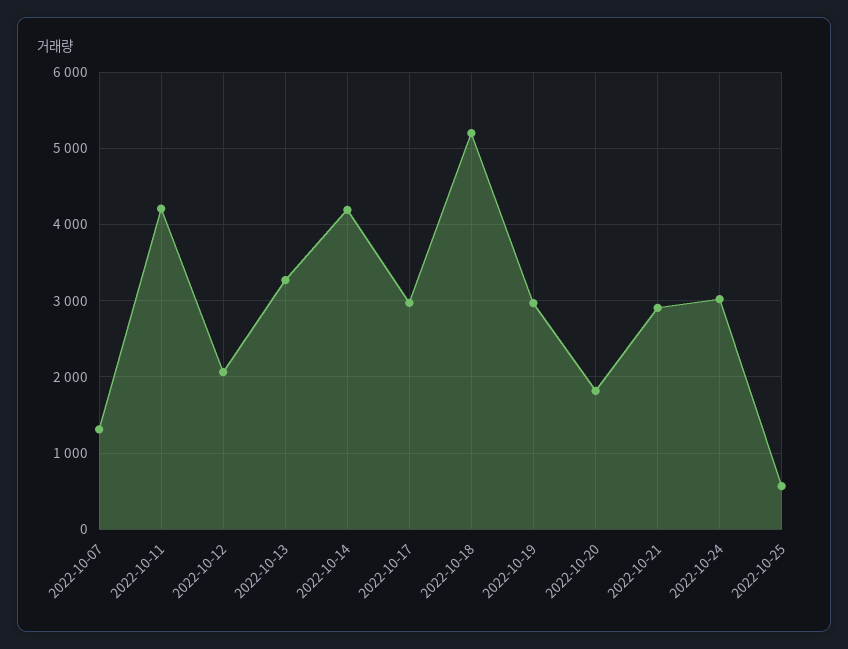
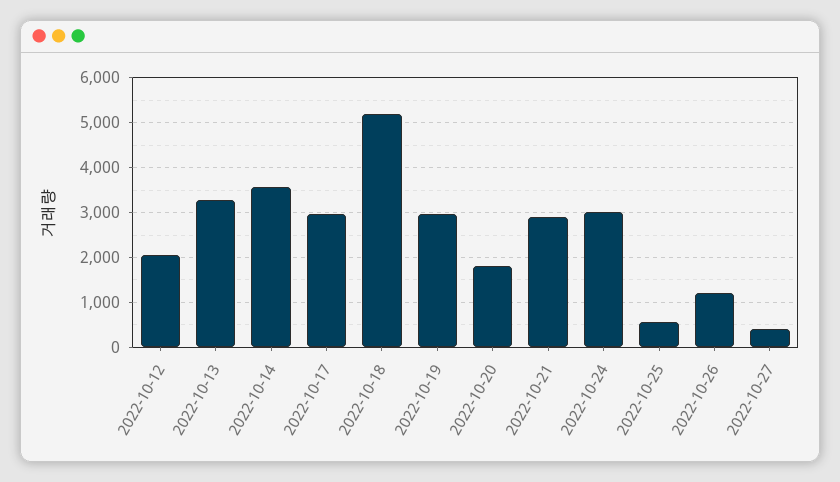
2022-10-07: 1300 -> none
2022-10-11: 4200 -> none
2022-10-14: 4200 -> 3600
2022-10-26: none -> 1200
2022-10-27: none -> 400

